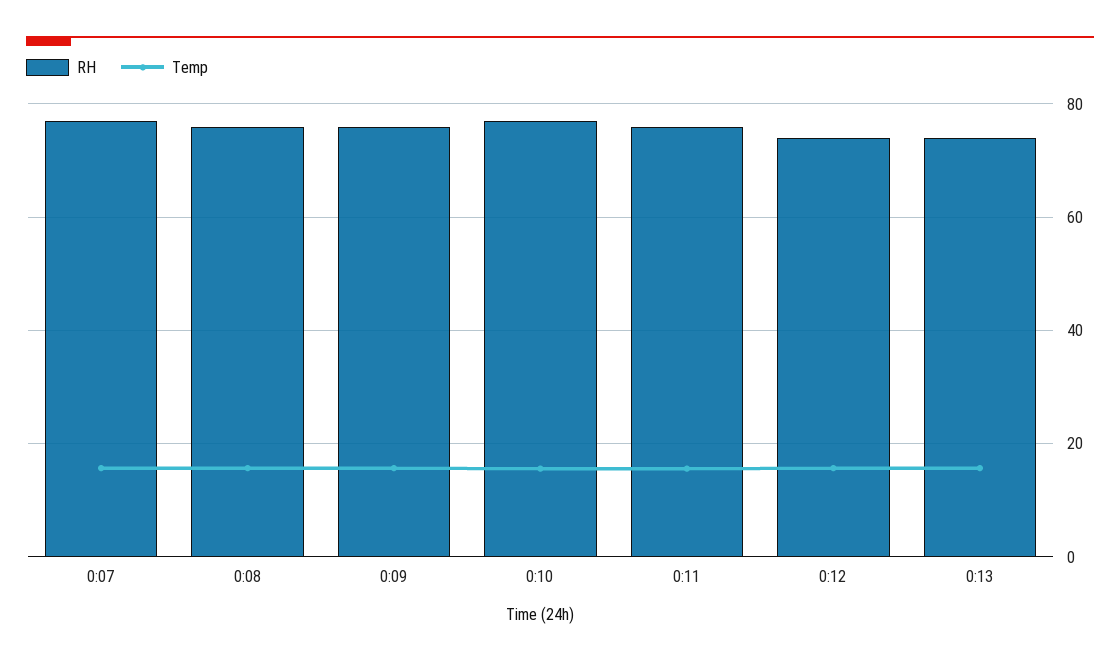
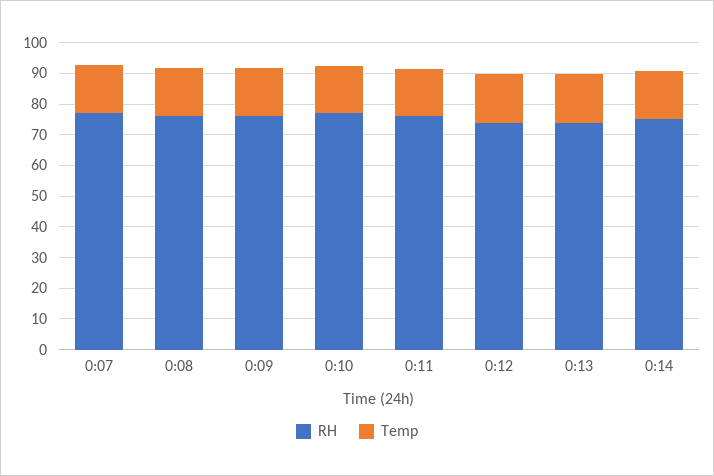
RH, 0:14: none -> 75
Temp, 0:14: none -> 15

